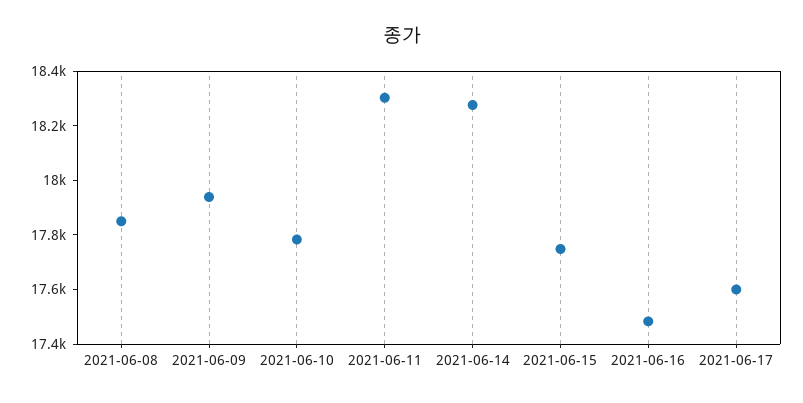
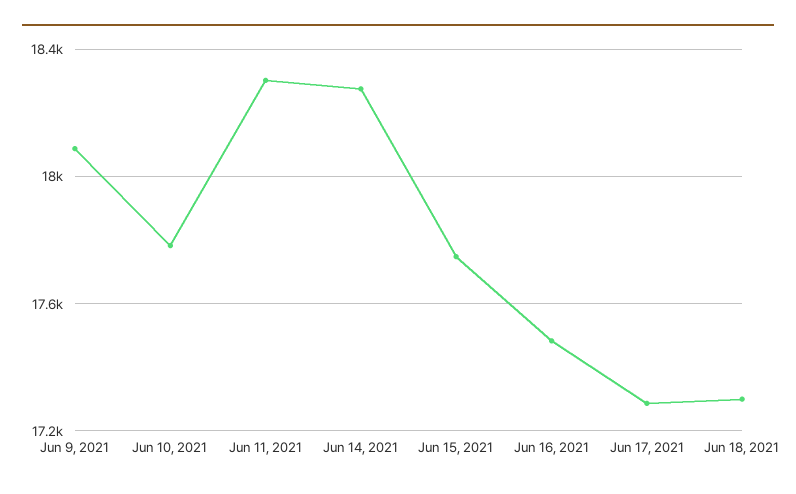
2021-06-08: 17850 -> none
2021-06-09: 17950 -> 18100
2021-06-17: 17600 -> 17300
Jun 18, 2021: none -> 17300

